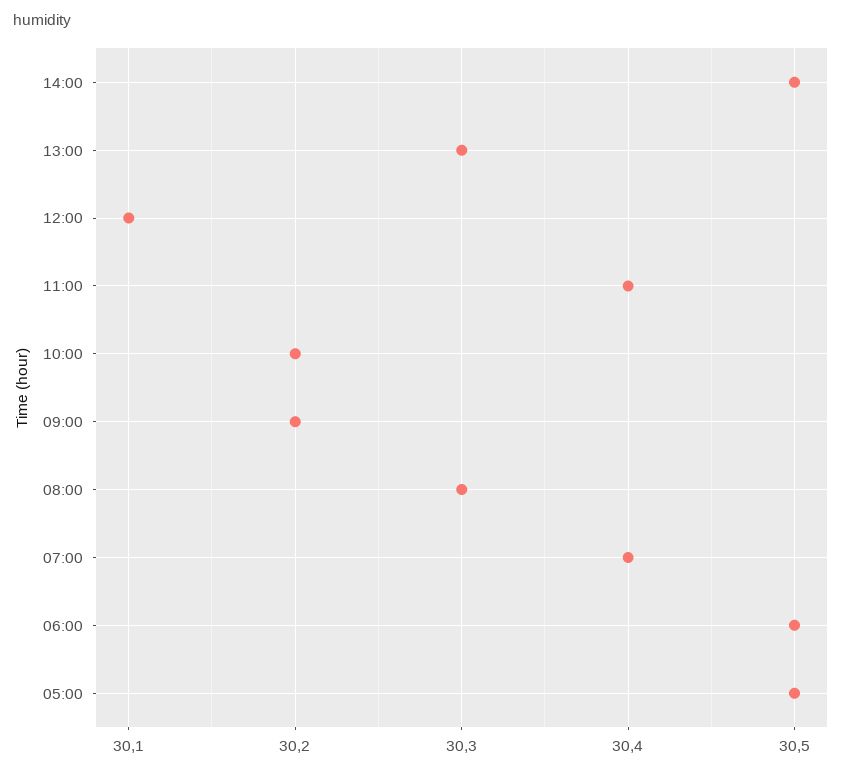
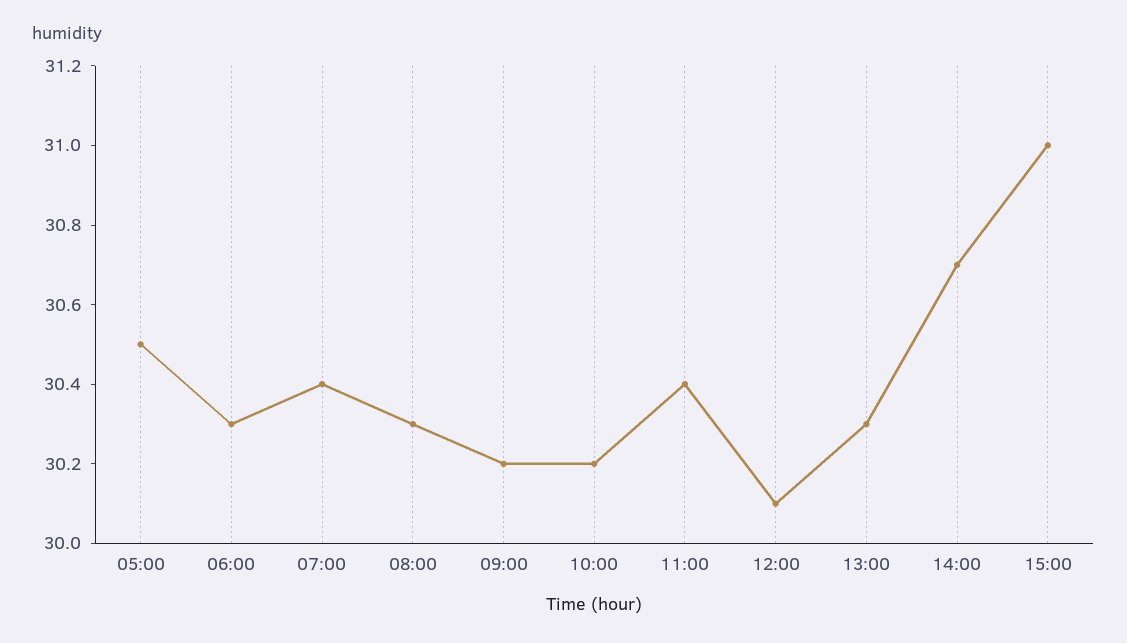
14:00: 30.5 -> 30.7
06:00: 30.5 -> 30.3
15:00: none -> 31

